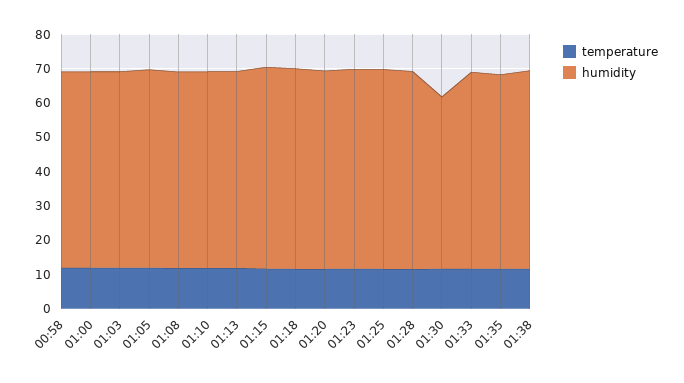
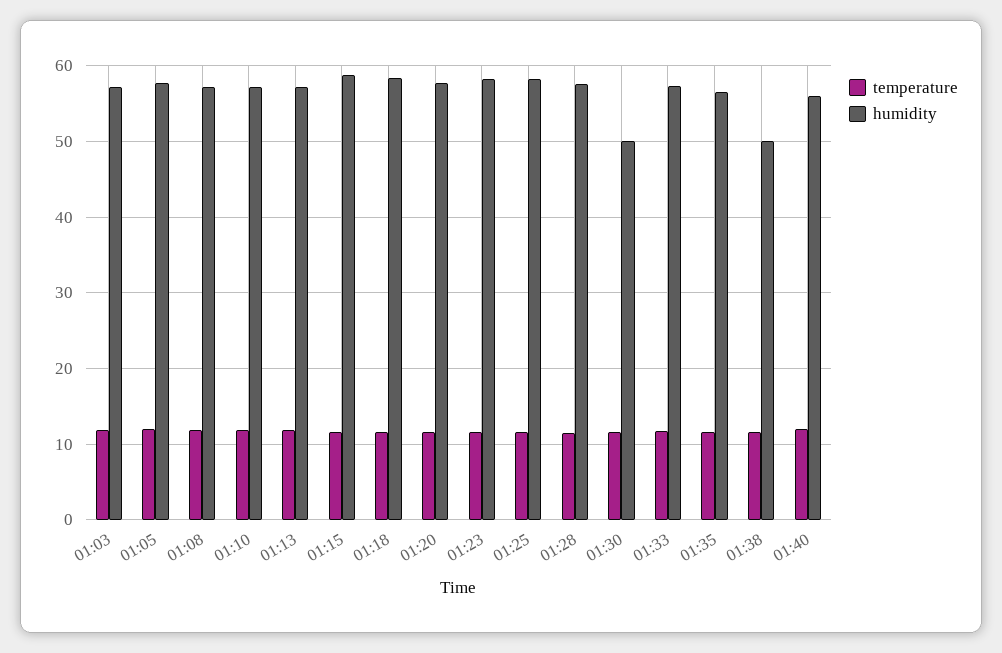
temperature, 00:58: 12.5 -> none
humidity, 00:58: 57.5 -> none
temperature, 01:00: 12.5 -> none
humidity, 01:00: 57.5 -> none
humidity, 01:38: 57.5 -> 50
temperature, 01:40: none -> 12
humidity, 01:40: none -> 56

